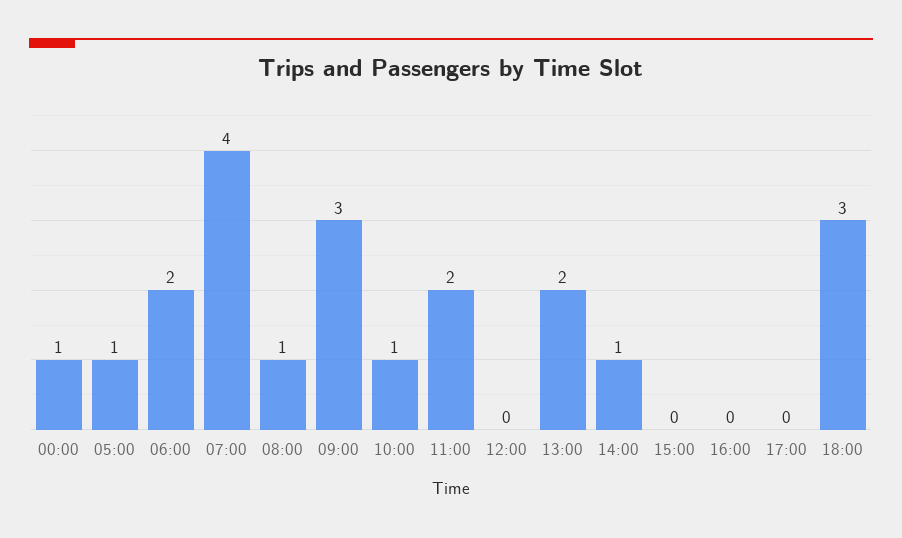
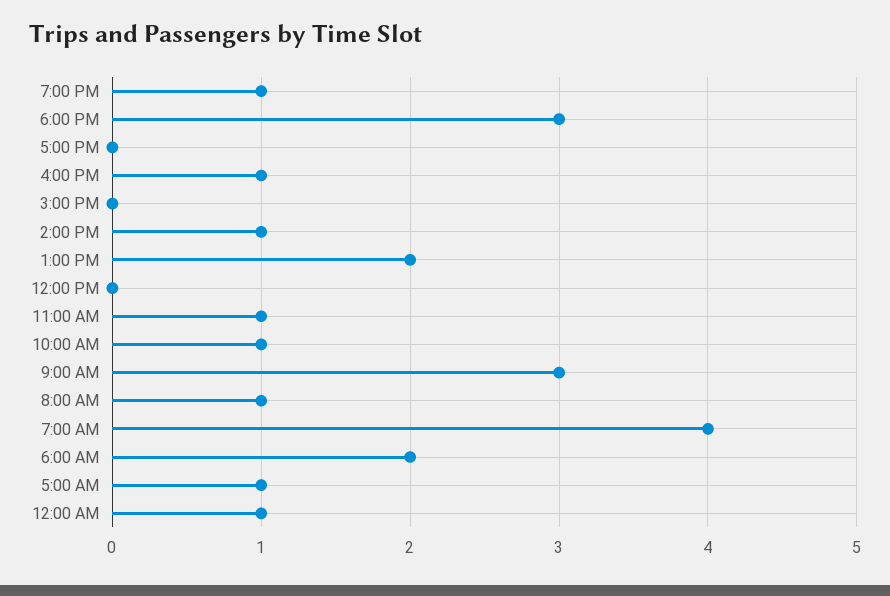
11:00: 2 -> 1
16:00: 0 -> 1
7:00 PM: none -> 1

